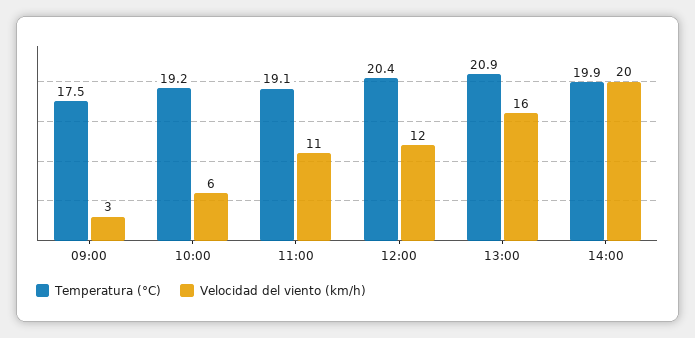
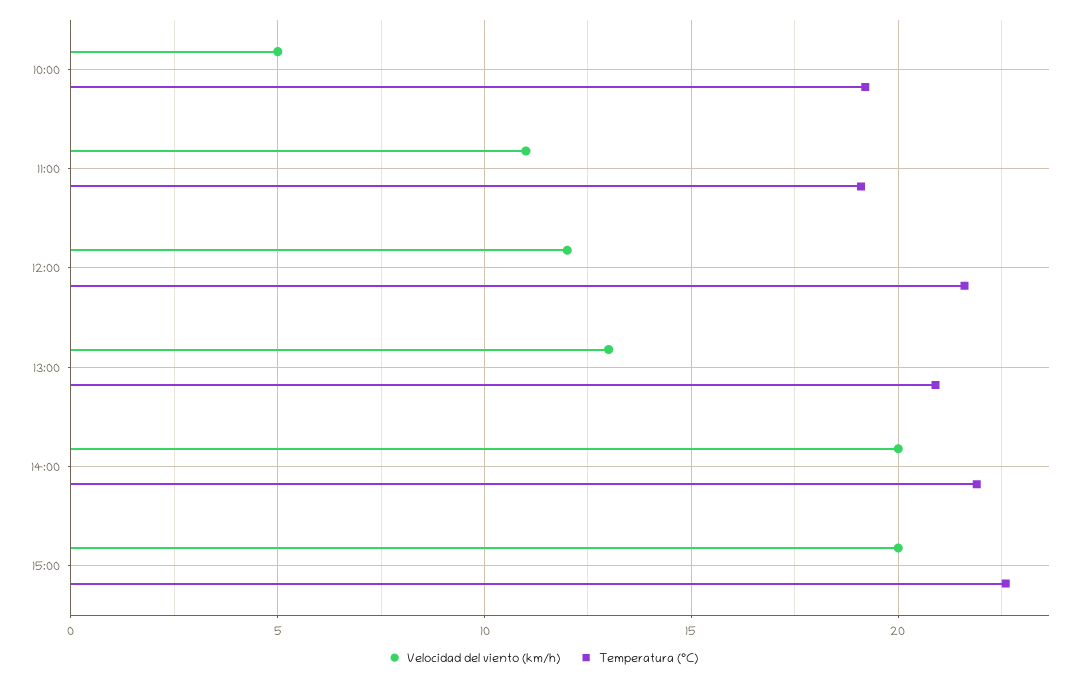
Temperatura (°C), 09:00: 17.5 -> none
Velocidad del viento (km/h), 09:00: 3 -> none
Velocidad del viento (km/h), 10:00: 6 -> 5
Temperatura (°C), 12:00: 20.4 -> 21.5
Velocidad del viento (km/h), 13:00: 16 -> 13
Temperatura (°C), 14:00: 19.9 -> 22
Velocidad del viento (km/h), 15:00: none -> 20
Temperatura (°C), 15:00: none -> 22.5

